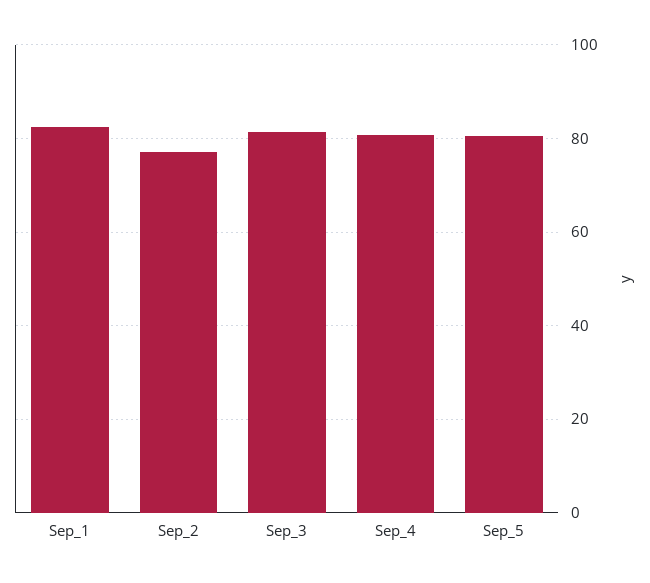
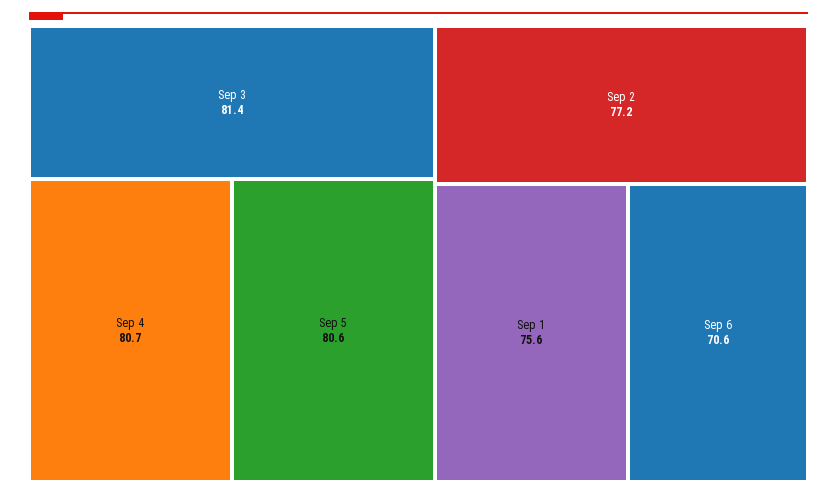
Sep_1: 82 -> 75.6
Sep 6: none -> 70.6

